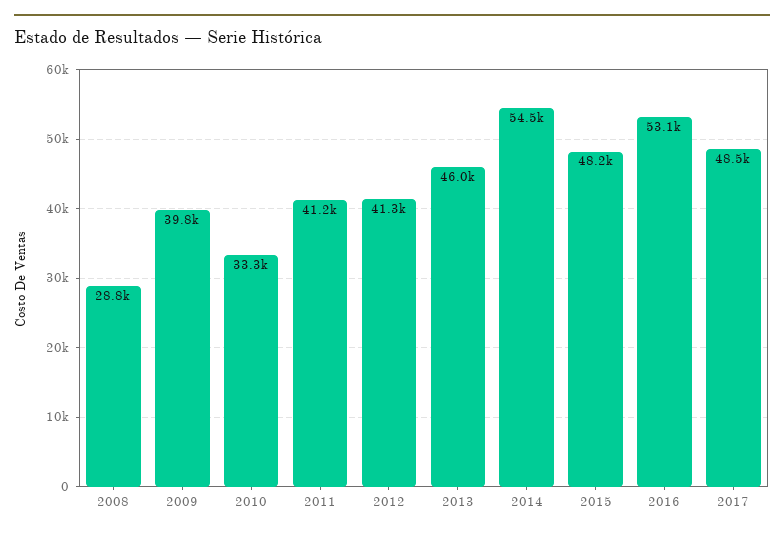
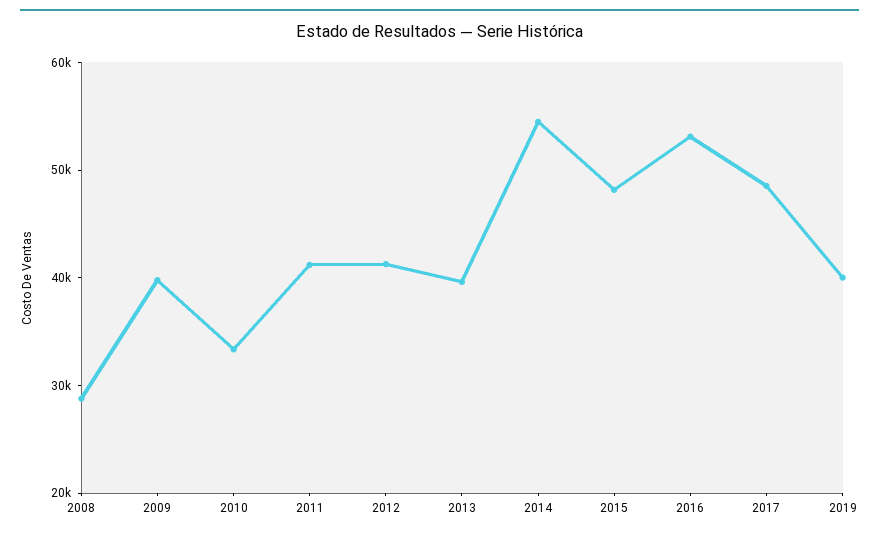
2013: 46000 -> 40000
2019: none -> 40000

